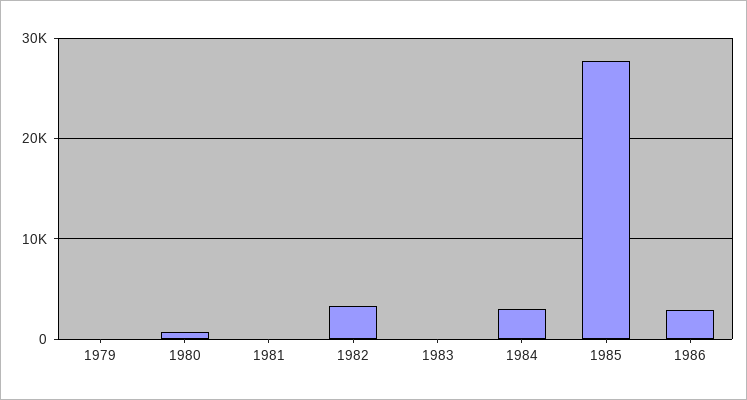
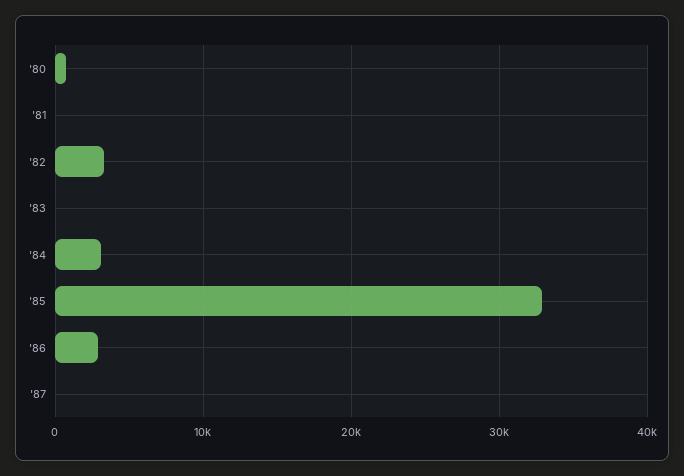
1979: 0 -> none
1985: 28000 -> 33000
'87: none -> 0

